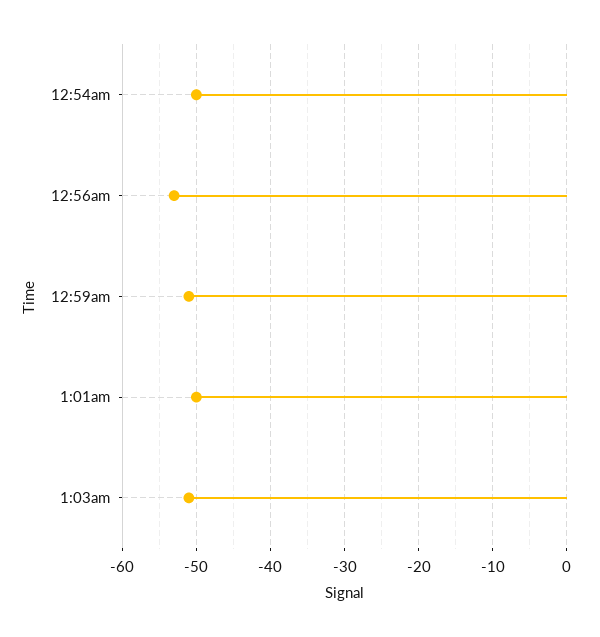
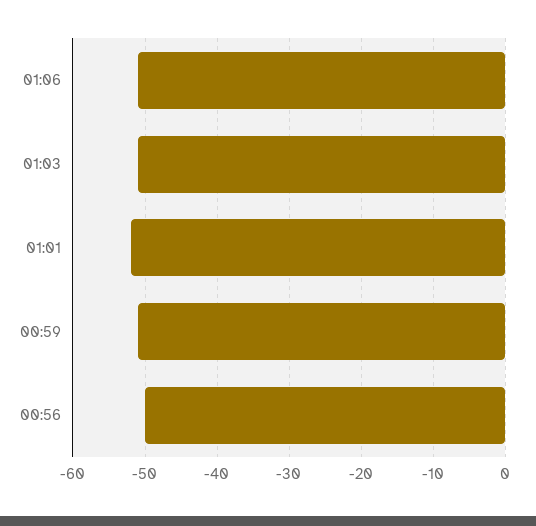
12:54am: -50 -> none
12:56am: -53 -> -50
1:01am: -50 -> -52
01:06: none -> -51

